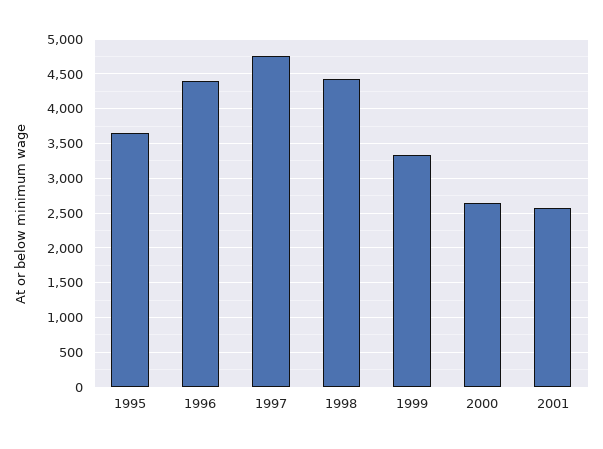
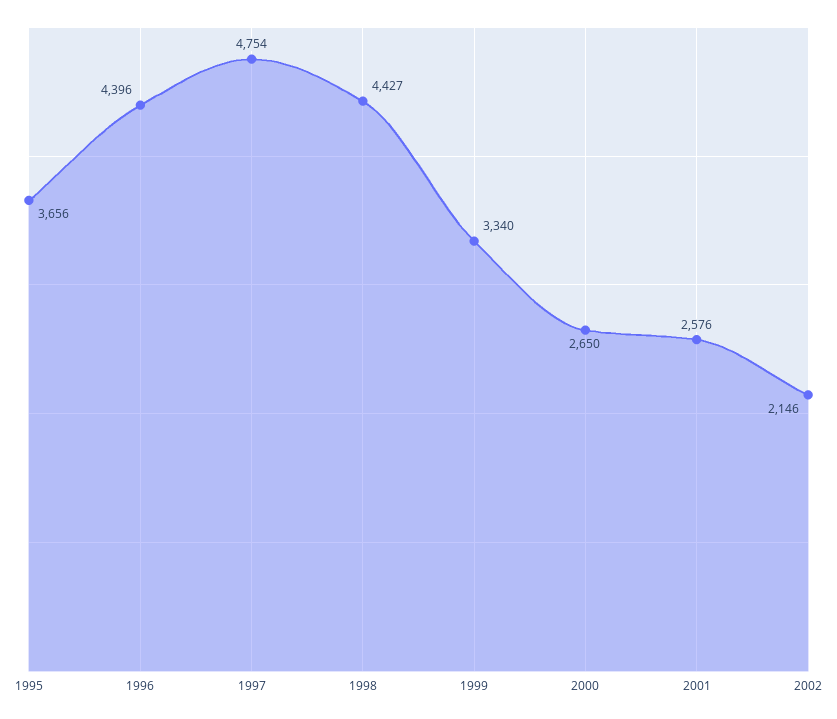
2002: none -> 2146

